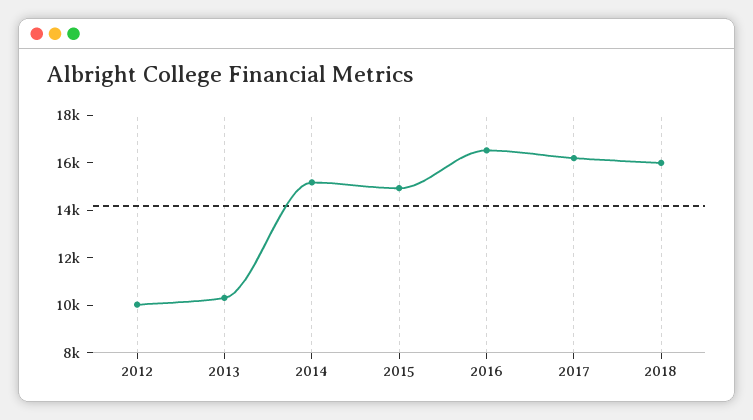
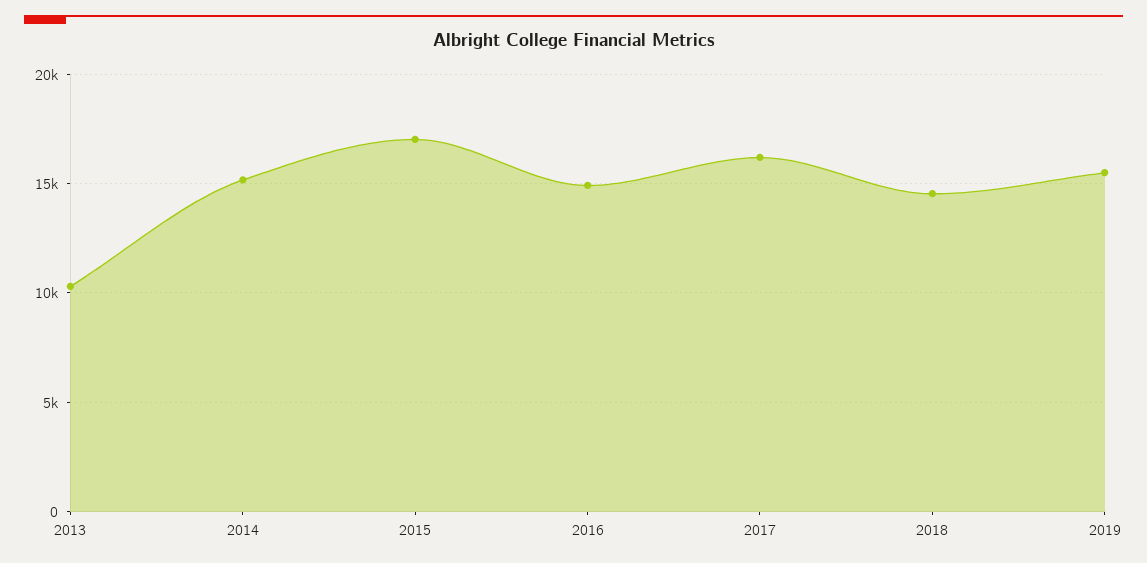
2012: 10000 -> none
2015: 15000 -> 17000
2016: 16500 -> 15000
2018: 16000 -> 14500
2019: none -> 15500

